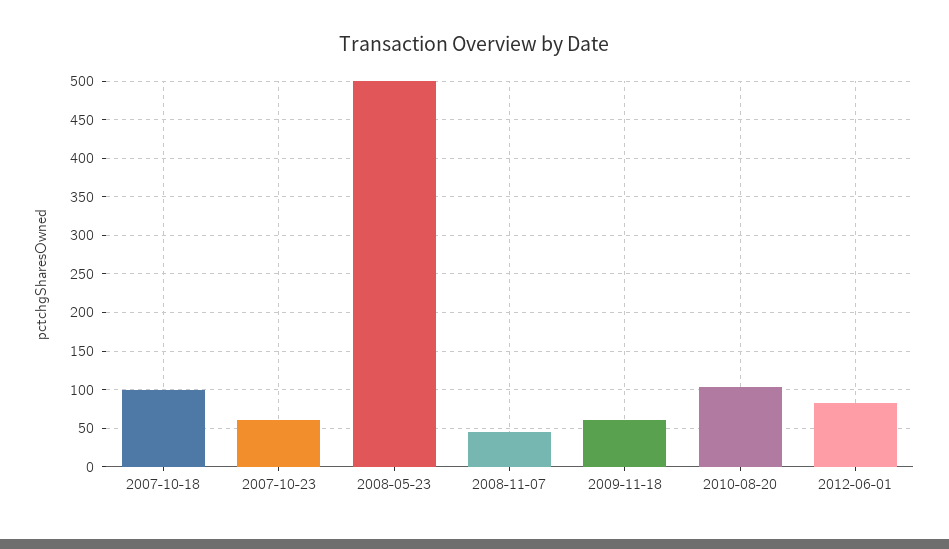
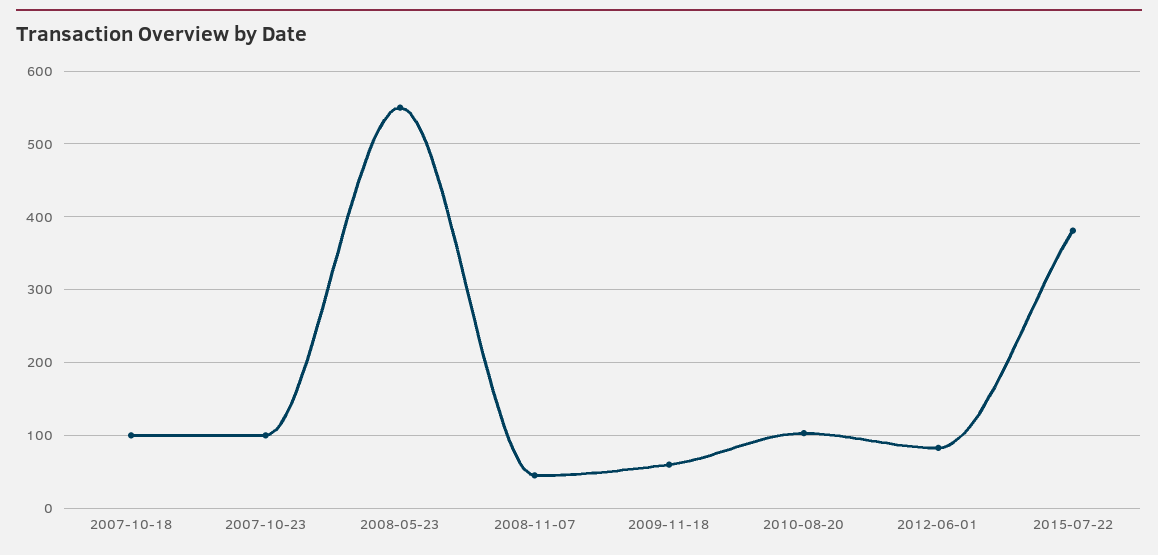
2007-10-23: 60 -> 100
2008-05-23: 500 -> 550
2015-07-22: none -> 380

